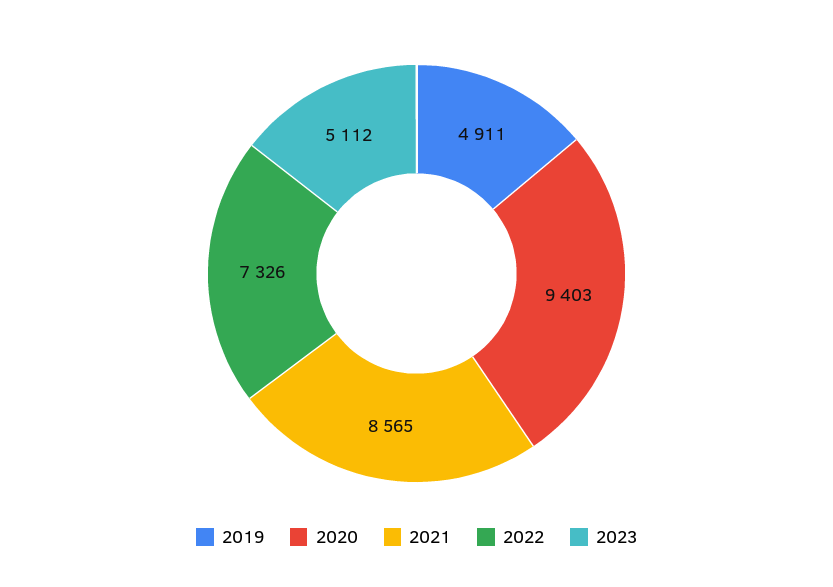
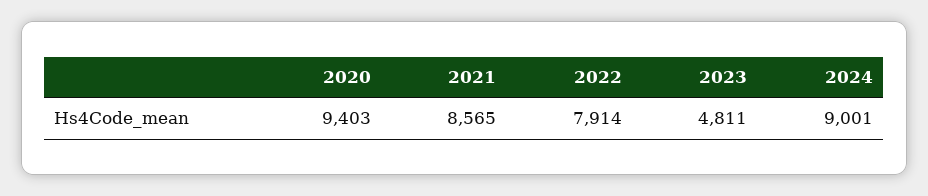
2019: 4911 -> none
2022: 7326 -> 7914
2023: 5112 -> 4811
2024: none -> 9001

